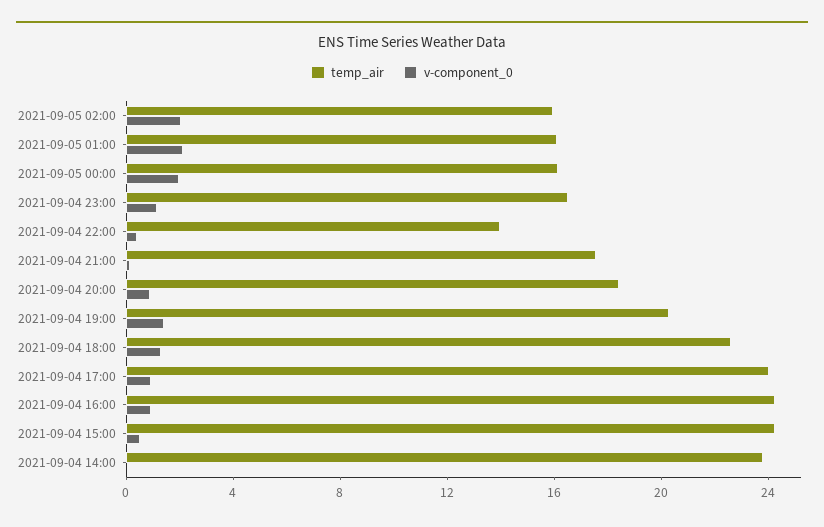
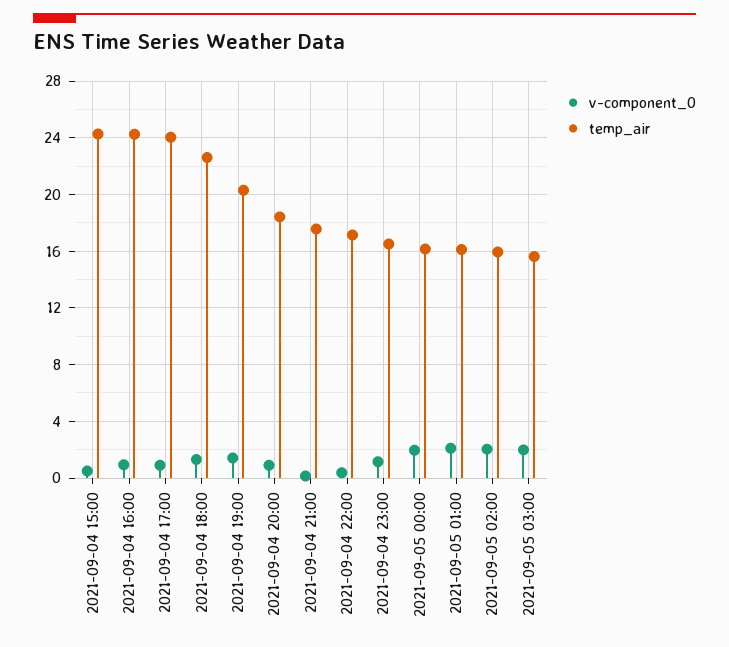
temp_air, 2021-09-04 22:00: 14 -> 17
temp_air, 2021-09-04 14:00: 24 -> none
v-component_0, 2021-09-04 14:00: 0 -> none
v-component_0, 2021-09-05 03:00: none -> 2
temp_air, 2021-09-05 03:00: none -> 15.5

